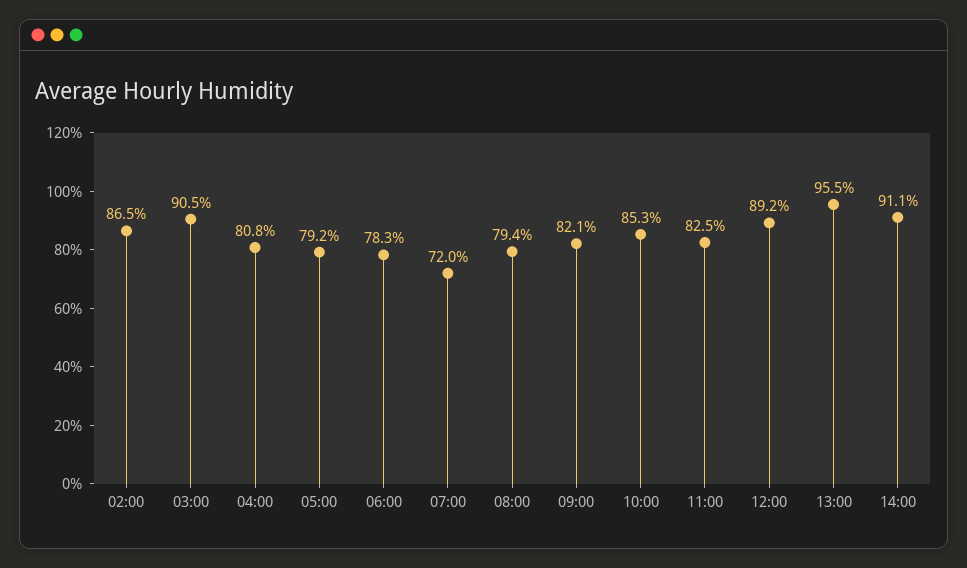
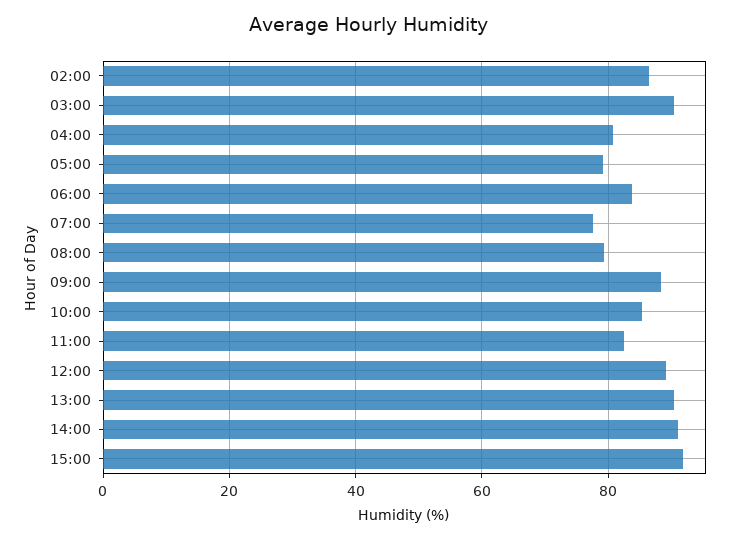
06:00: 78.3 -> 84
07:00: 72 -> 78
09:00: 82.1 -> 88
13:00: 95.5 -> 90
15:00: none -> 92

